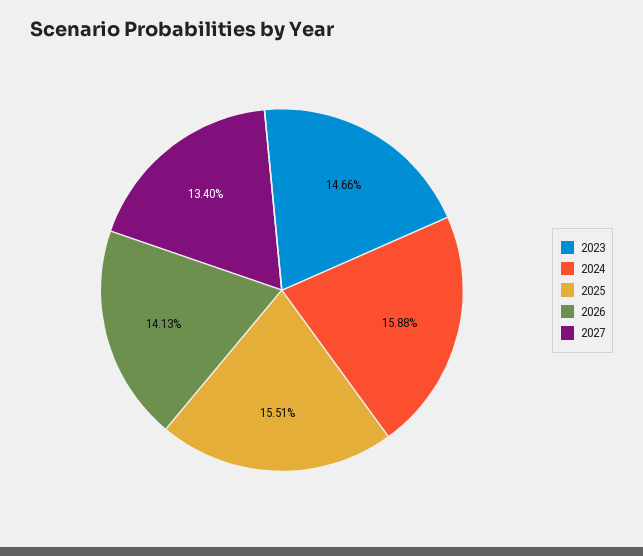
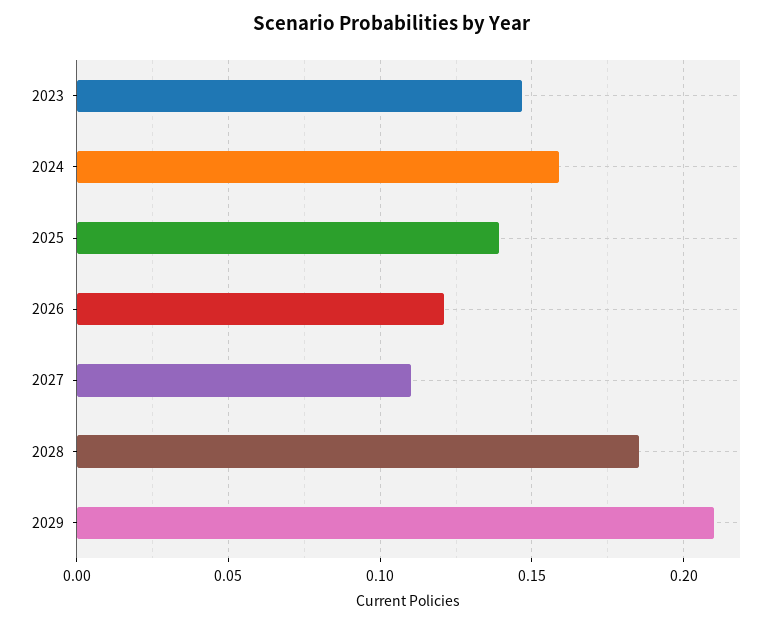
2025: 0.1551 -> 0.14
2026: 0.1413 -> 0.12
2027: 0.134 -> 0.11
2028: none -> 0.185
2029: none -> 0.21

